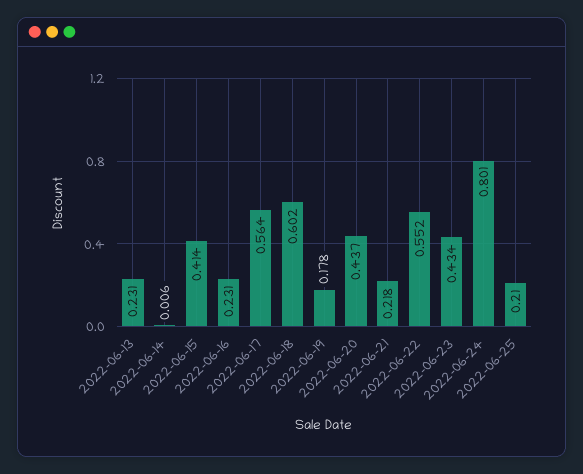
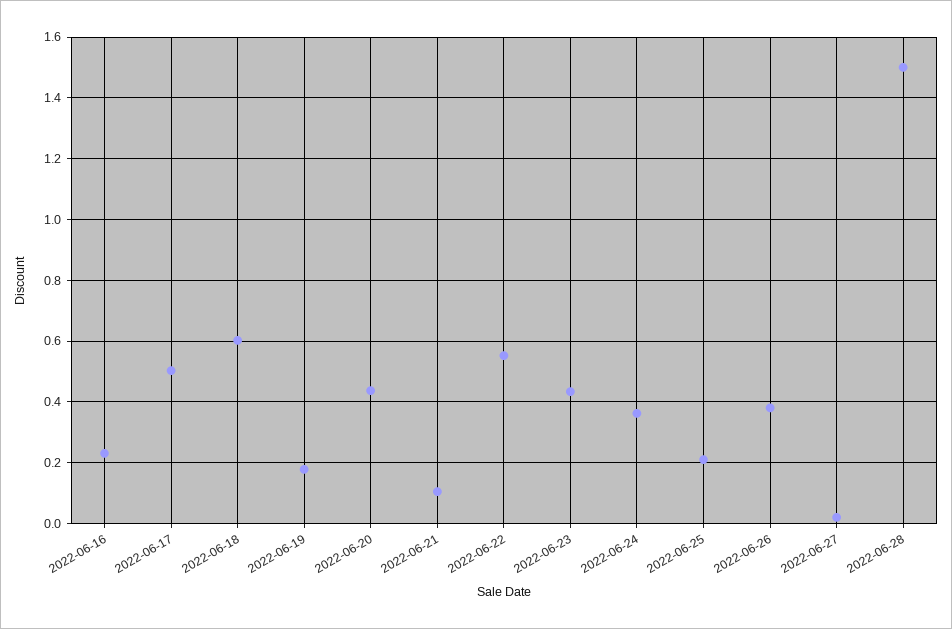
2022-06-13: 0.231 -> none
2022-06-14: 0.006 -> none
2022-06-15: 0.414 -> none
2022-06-17: 0.564 -> 0.5
2022-06-21: 0.218 -> 0.1
2022-06-24: 0.801 -> 0.36
2022-06-26: none -> 0.38
2022-06-27: none -> 0.02
2022-06-28: none -> 1.5

